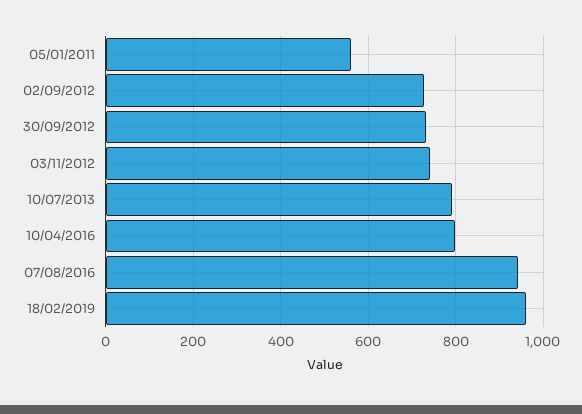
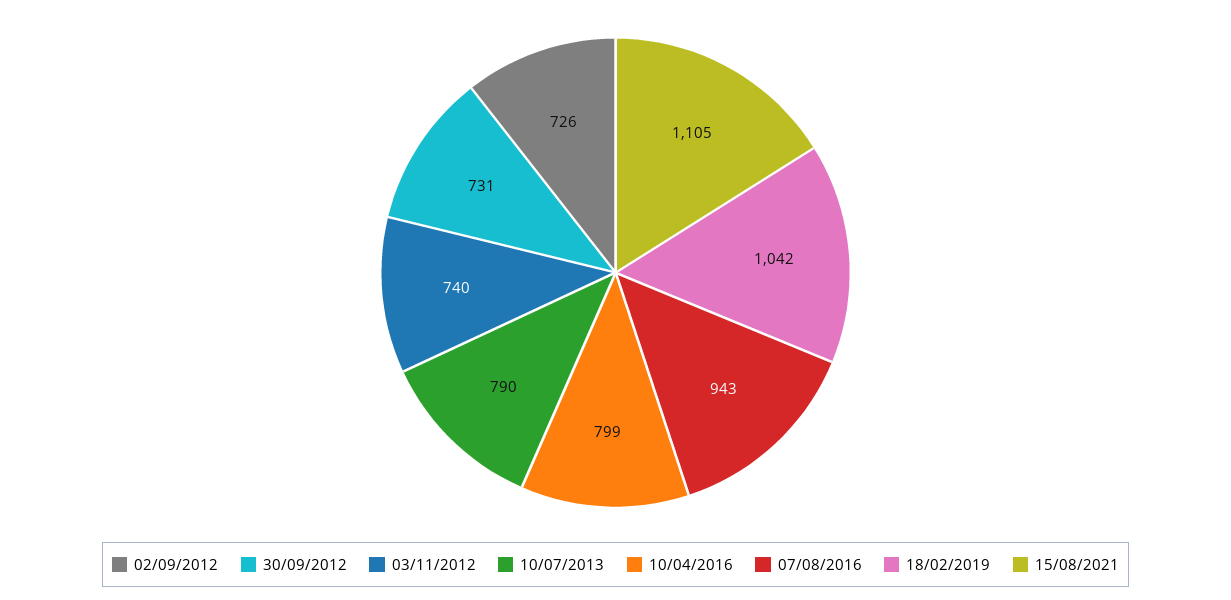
05/01/2011: 560 -> none
18/02/2019: 960 -> 1042
15/08/2021: none -> 1105

